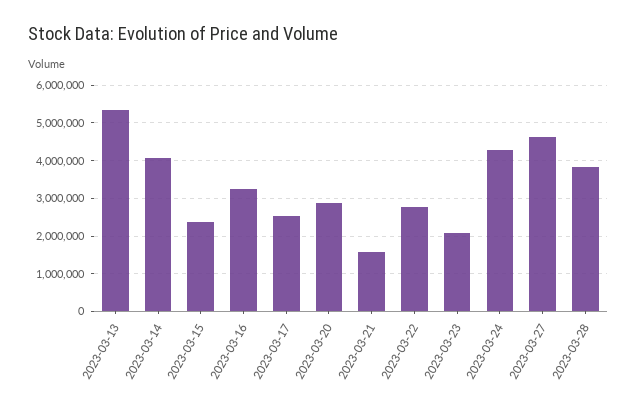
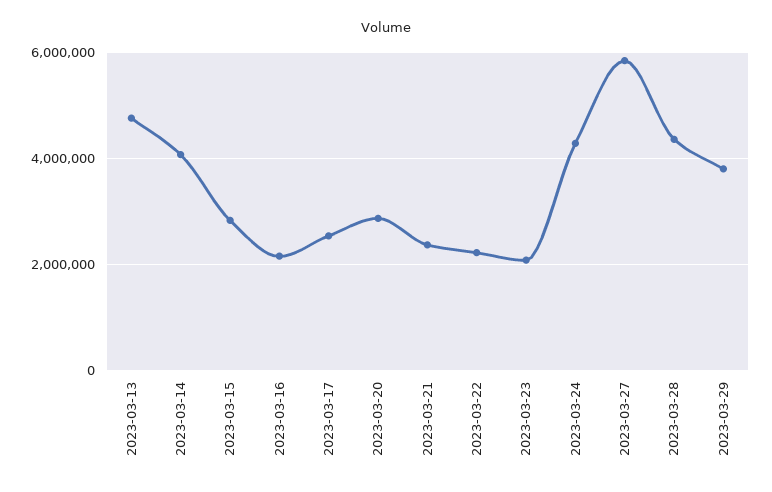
2023-03-13: 5400000 -> 4800000
2023-03-15: 2400000 -> 2800000
2023-03-16: 3200000 -> 2200000
2023-03-21: 1600000 -> 2400000
2023-03-22: 2800000 -> 2200000
2023-03-27: 4600000 -> 5800000
2023-03-28: 3800000 -> 4400000
2023-03-29: none -> 3800000

